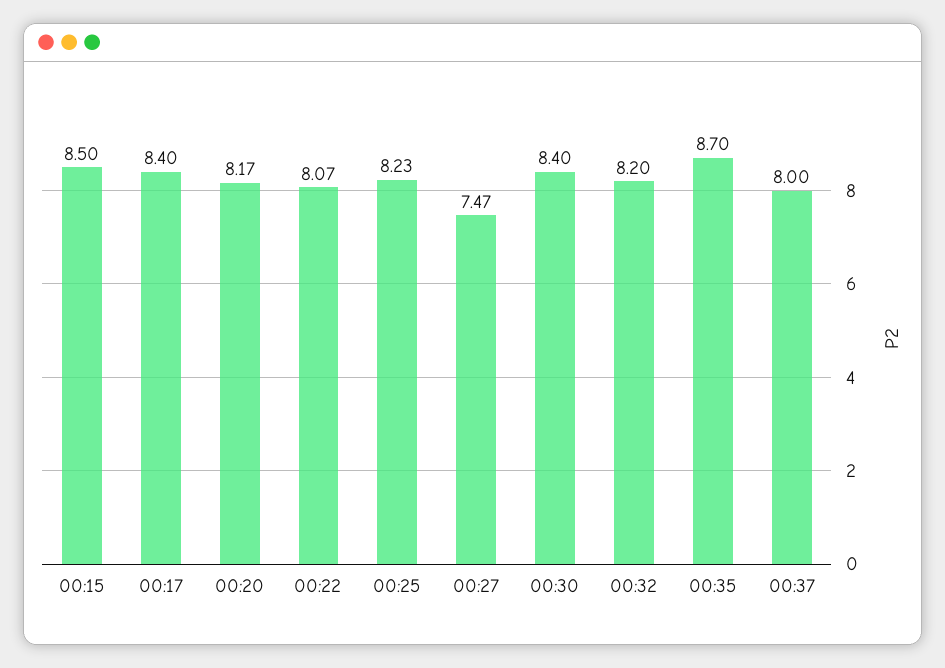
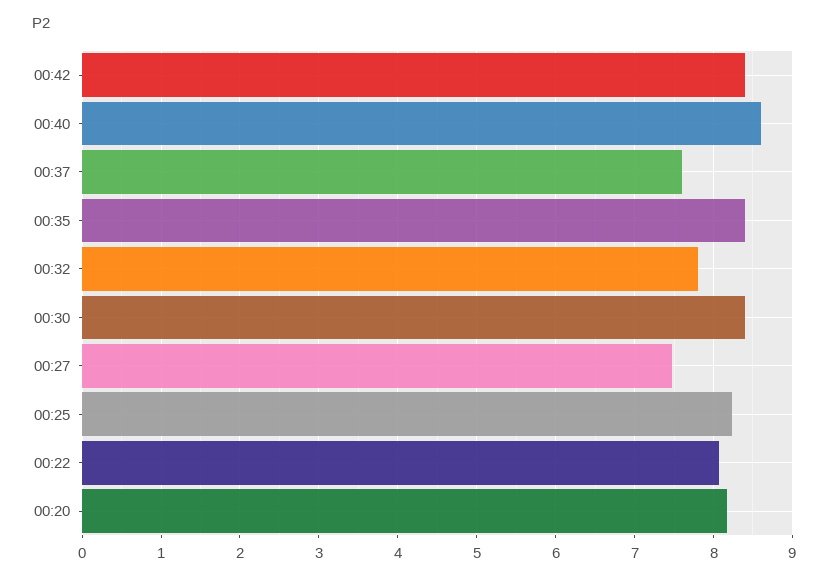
00:15: 8.5 -> none
00:17: 8.4 -> none
00:32: 8.2 -> 7.8
00:35: 8.7 -> 8.4
00:37: 8 -> 7.6
00:42: none -> 8.4
00:40: none -> 8.6

